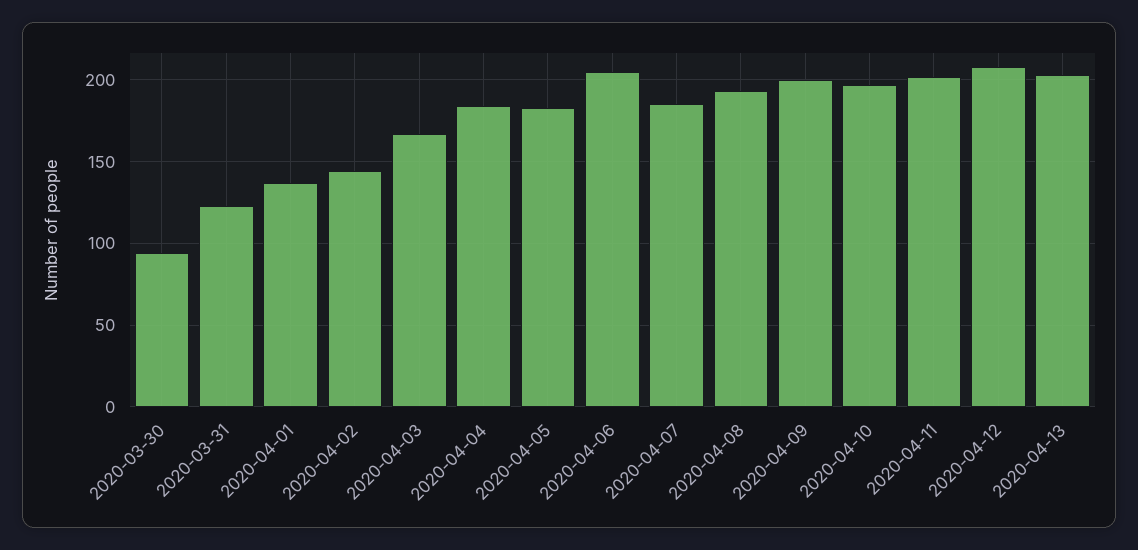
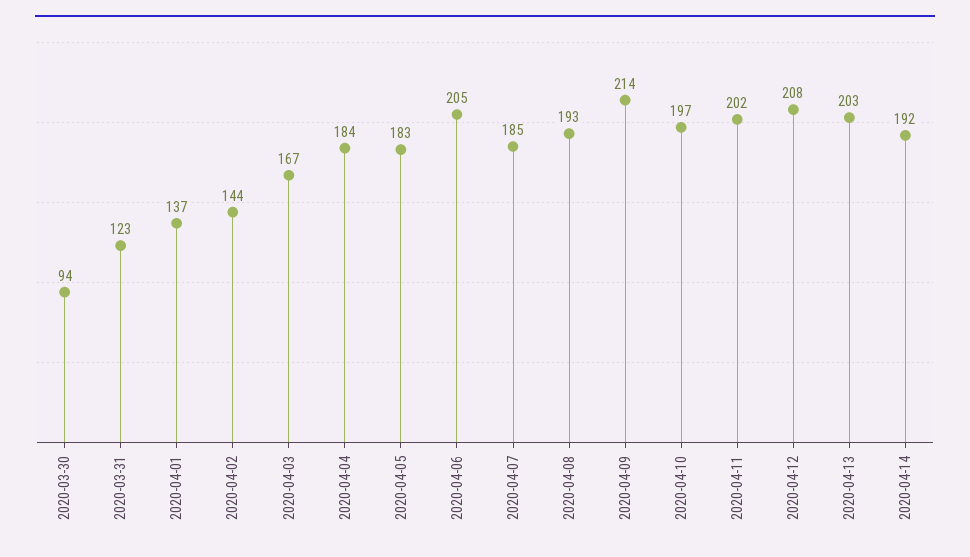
2020-04-09: 200 -> 214
2020-04-14: none -> 192

